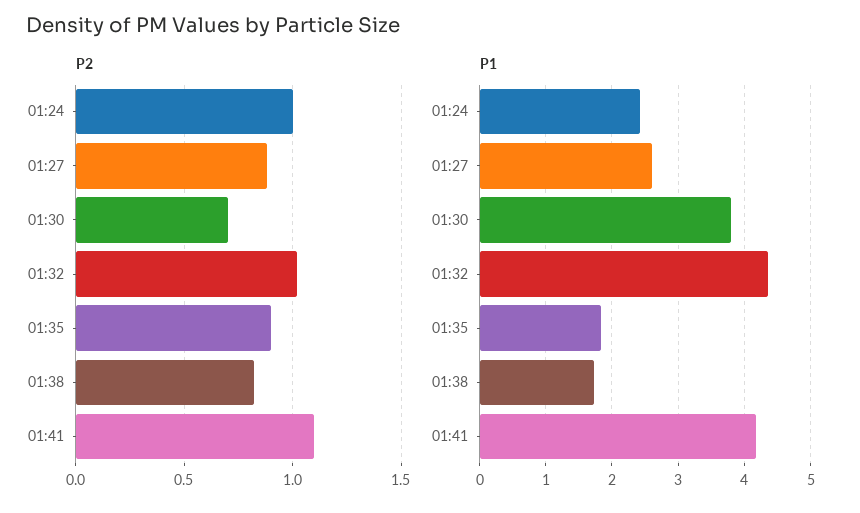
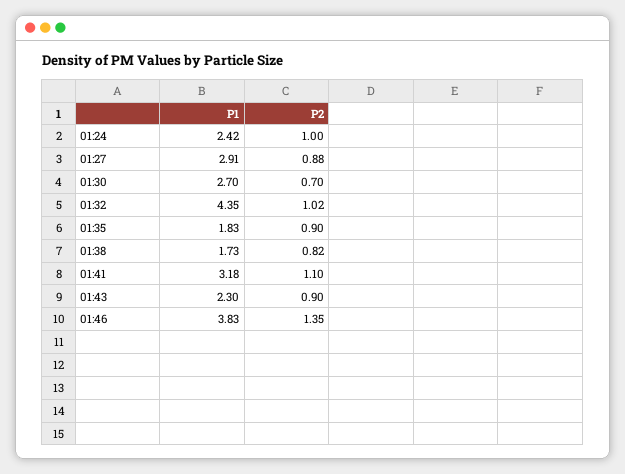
P1, 01:27: 2.6 -> 2.91
P1, 01:30: 3.8 -> 2.7
P1, 01:41: 4.2 -> 3.18
P1, 01:43: none -> 2.3
P2, 01:43: none -> 0.9
P1, 01:46: none -> 3.83
P2, 01:46: none -> 1.35

